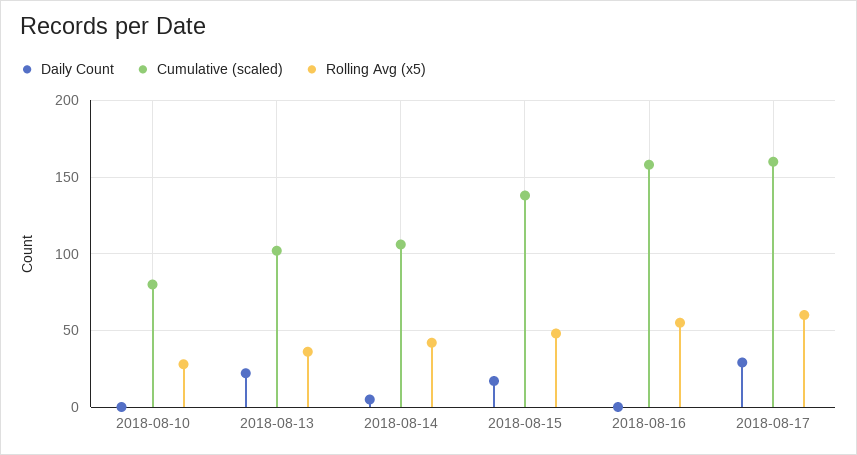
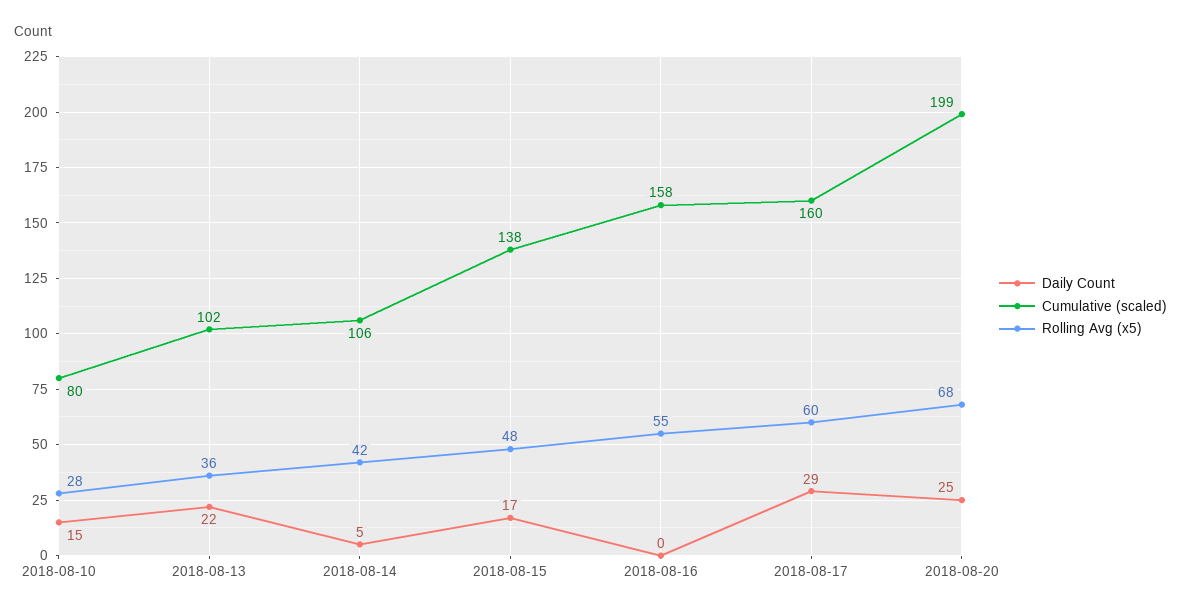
Daily Count, 2018-08-10: 0 -> 15
Daily Count, 2018-08-20: none -> 25
Cumulative (scaled), 2018-08-20: none -> 199
Rolling Avg (x5), 2018-08-20: none -> 68

